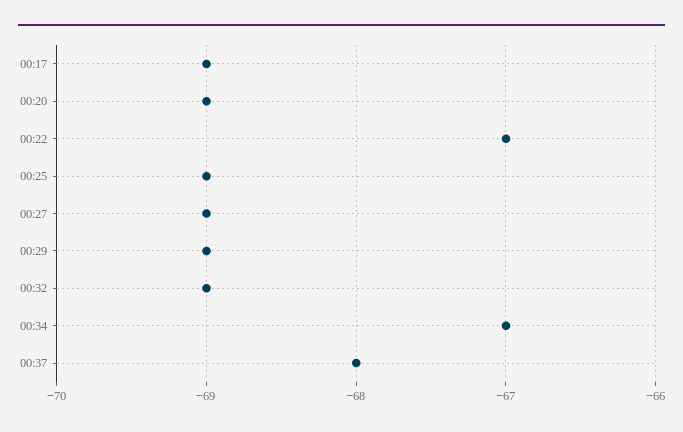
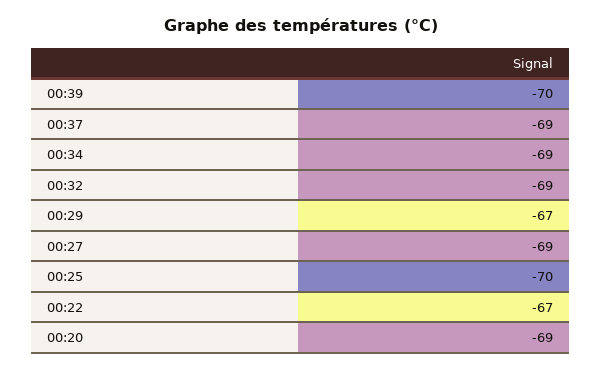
00:17: -69 -> none
00:25: -69 -> -70
00:29: -69 -> -67
00:34: -67 -> -69
00:37: -68 -> -69
00:39: none -> -70

